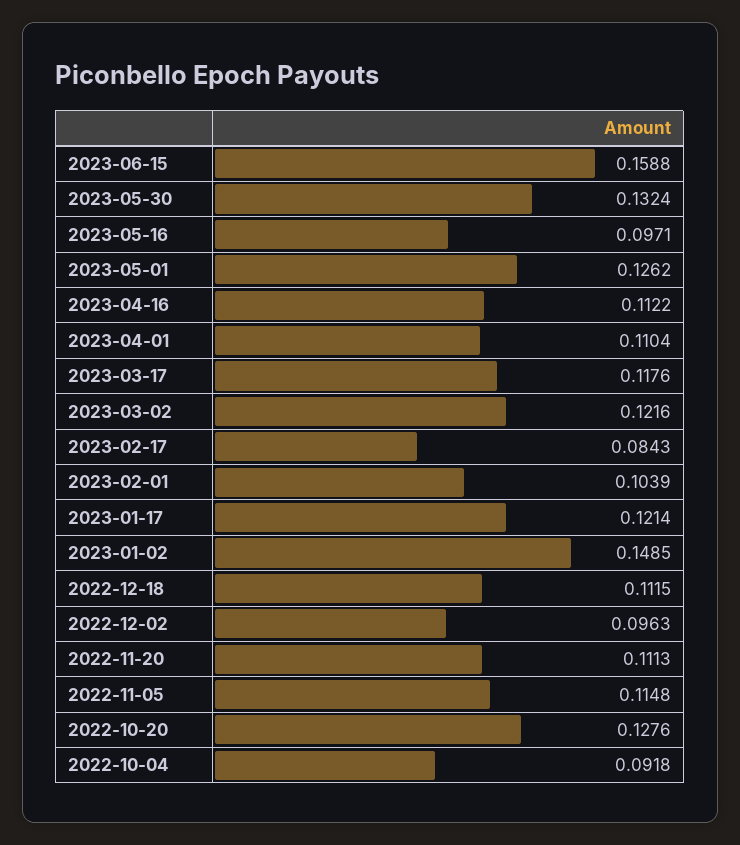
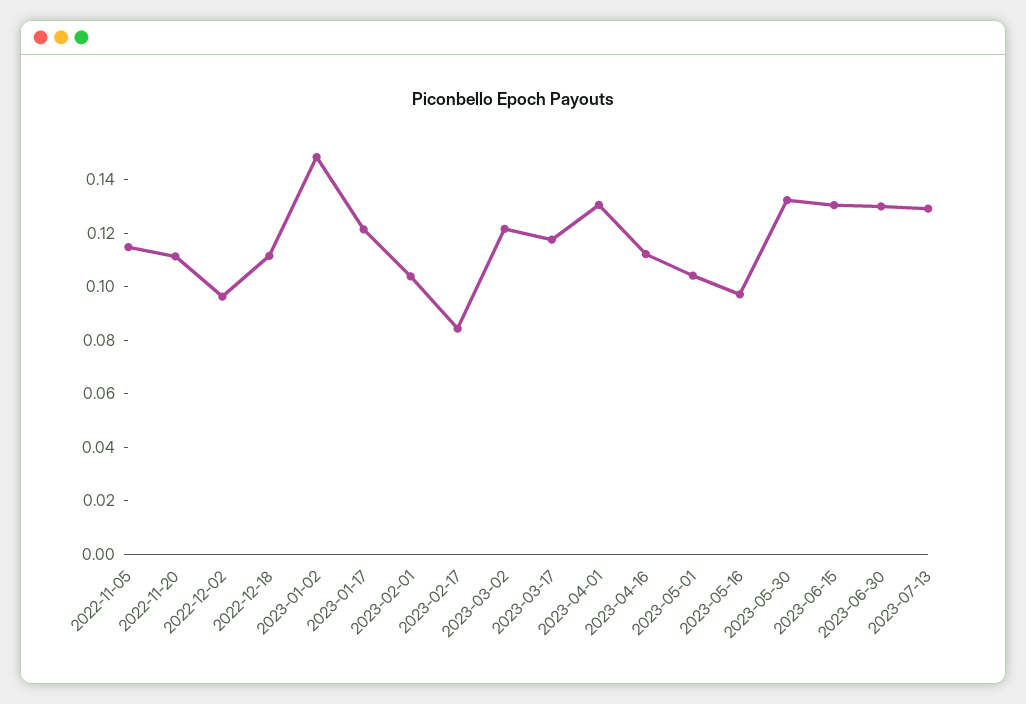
2023-06-15: 0.1588 -> 0.13
2023-05-01: 0.1262 -> 0.105
2023-04-01: 0.1104 -> 0.13
2022-10-20: 0.1276 -> none
2022-10-04: 0.0918 -> none
2023-06-30: none -> 0.13
2023-07-13: none -> 0.13

